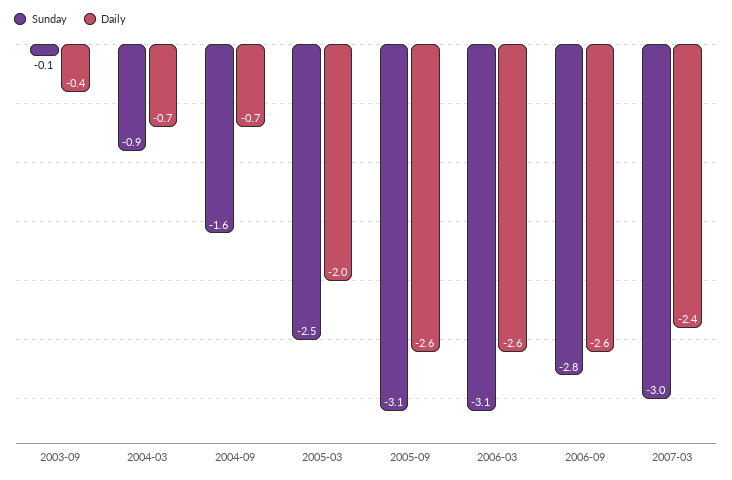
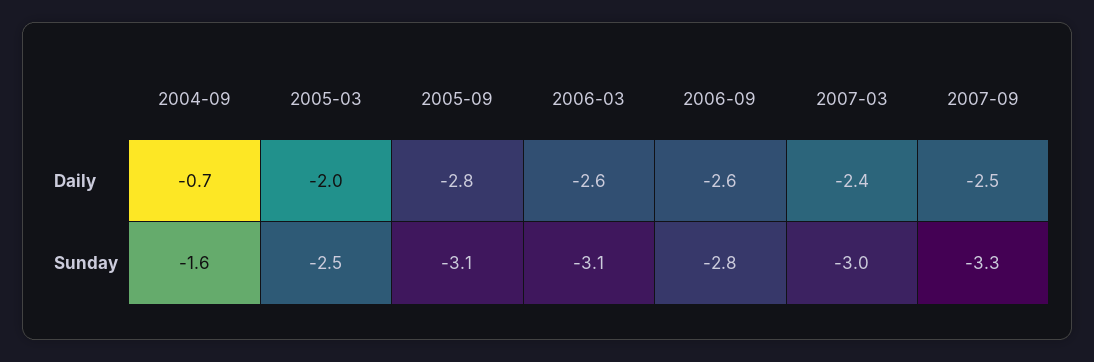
Sunday, 2003-09: -0.1 -> none
Daily, 2003-09: -0.4 -> none
Sunday, 2004-03: -0.9 -> none
Daily, 2004-03: -0.7 -> none
Daily, 2005-09: -2.6 -> -2.8
Daily, 2007-09: none -> -2.5
Sunday, 2007-09: none -> -3.3

